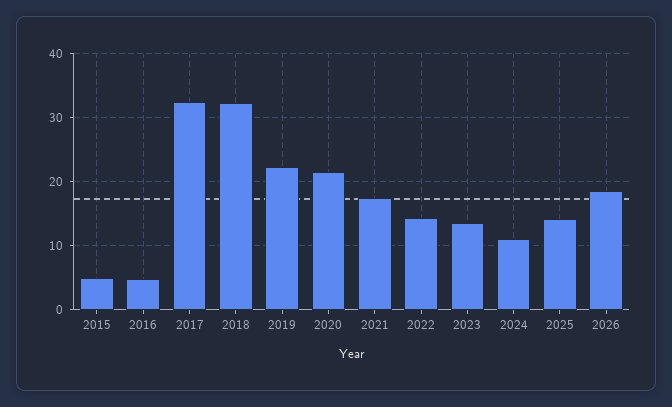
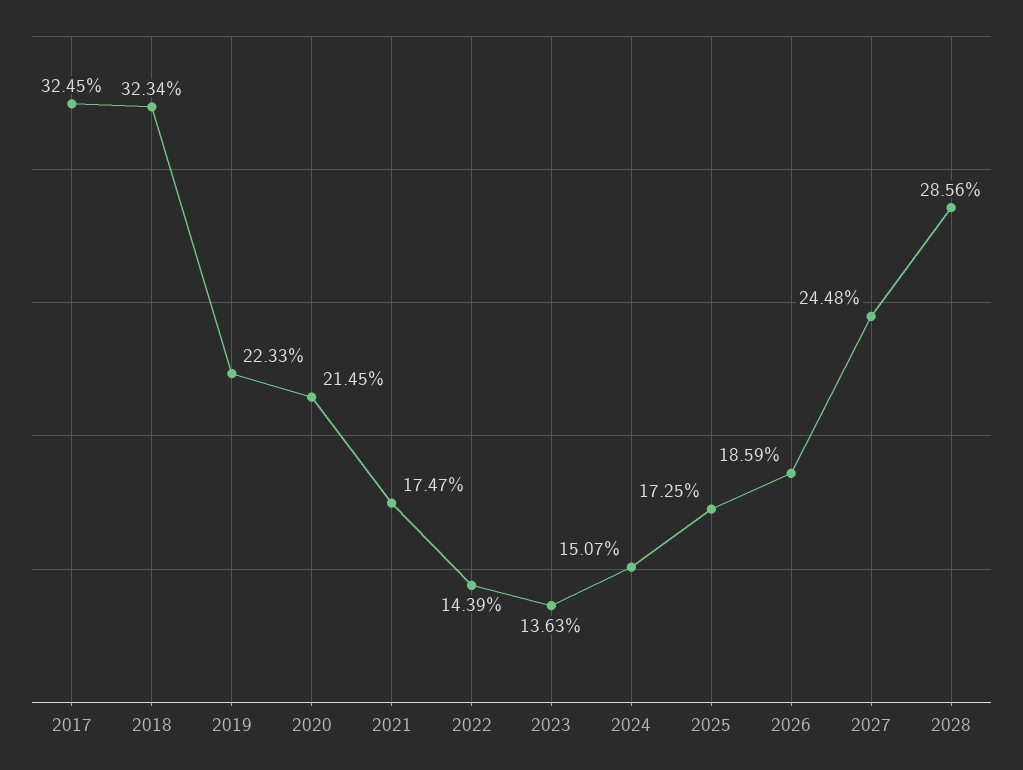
2015: 5 -> none
2016: 5 -> none
2024: 11 -> 15.07
2025: 14 -> 17.25
2027: none -> 24.48
2028: none -> 28.56

